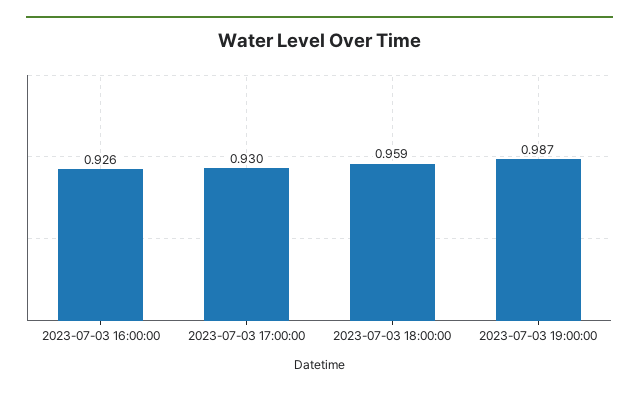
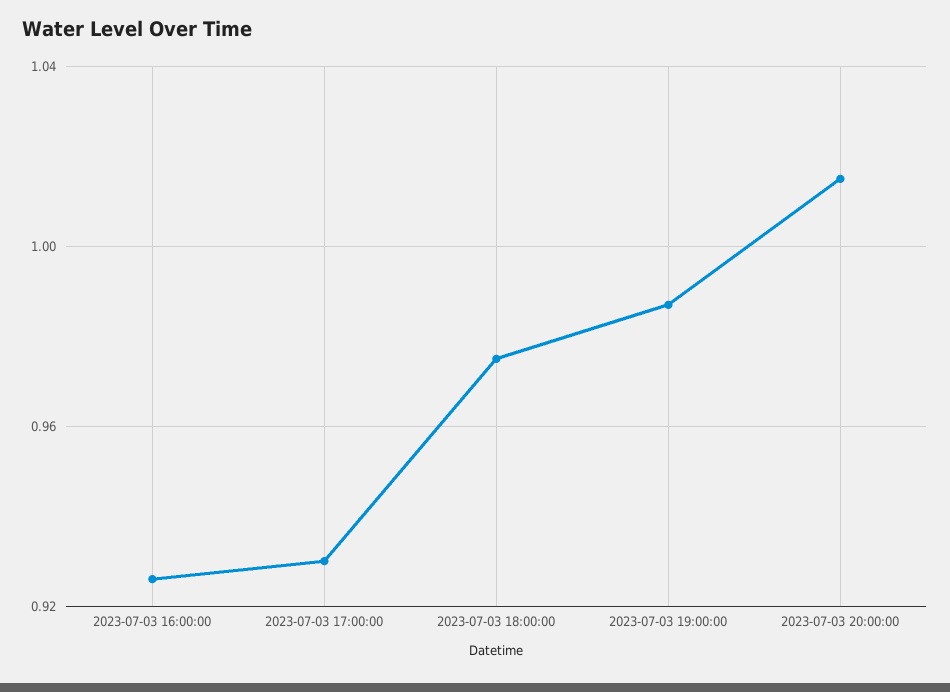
2023-07-03 18:00:00: 0.959 -> 0.975
2023-07-03 20:00:00: none -> 1.015

